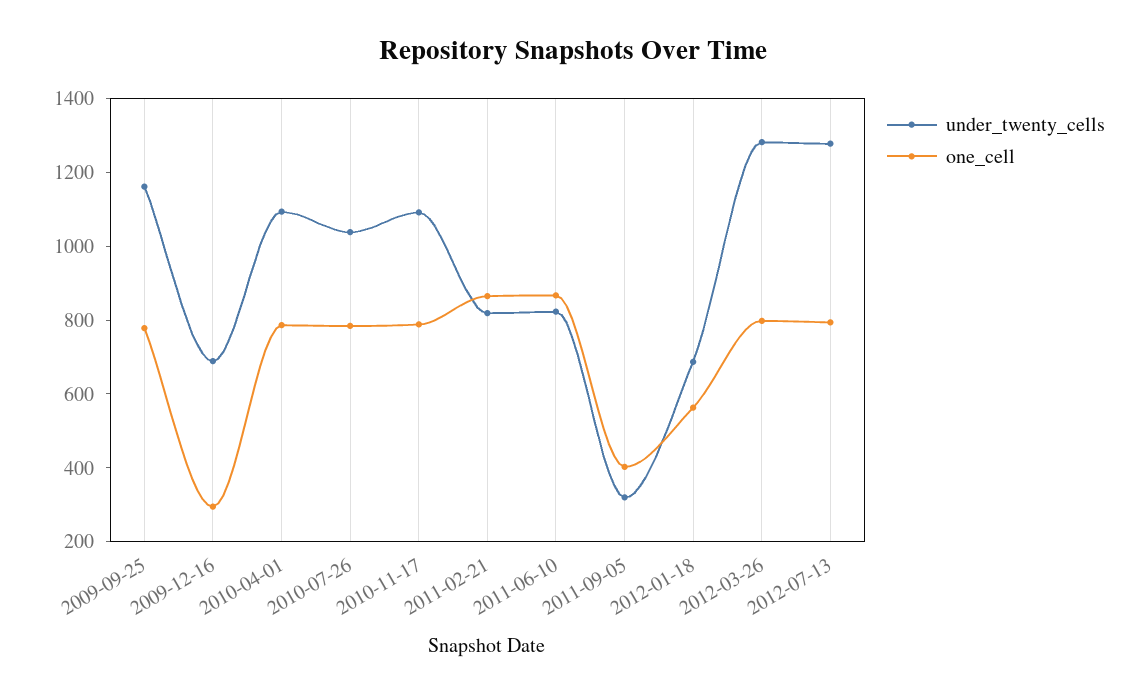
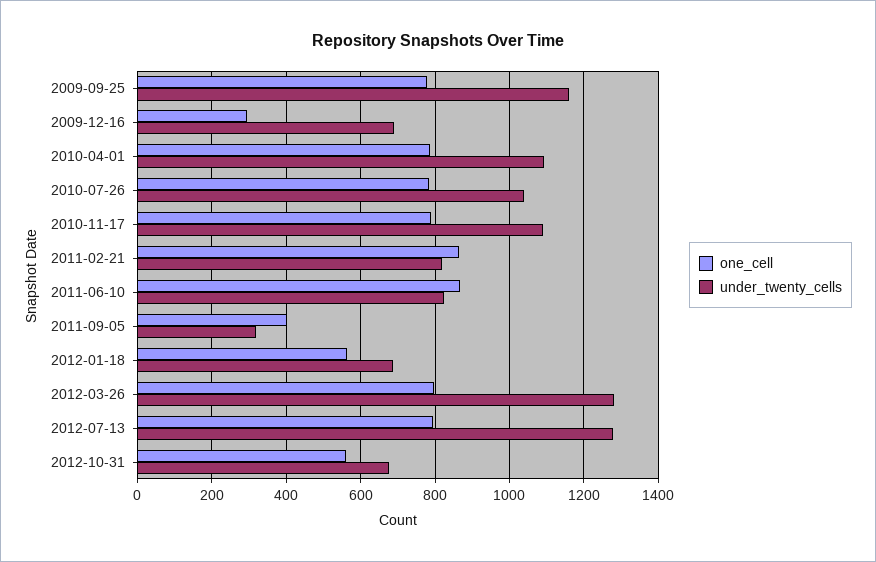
one_cell, 2012-10-31: none -> 560
under_twenty_cells, 2012-10-31: none -> 680

